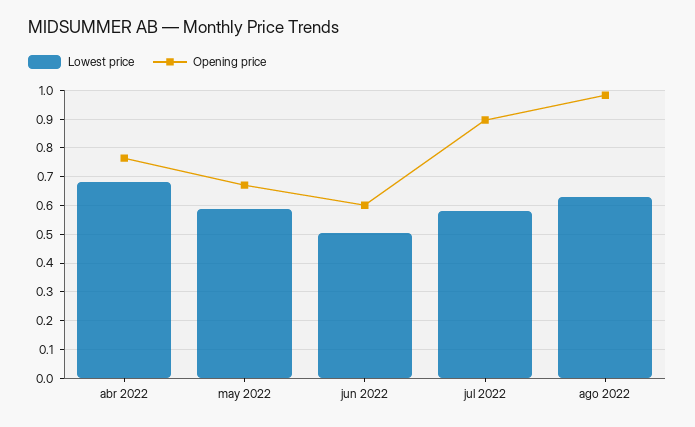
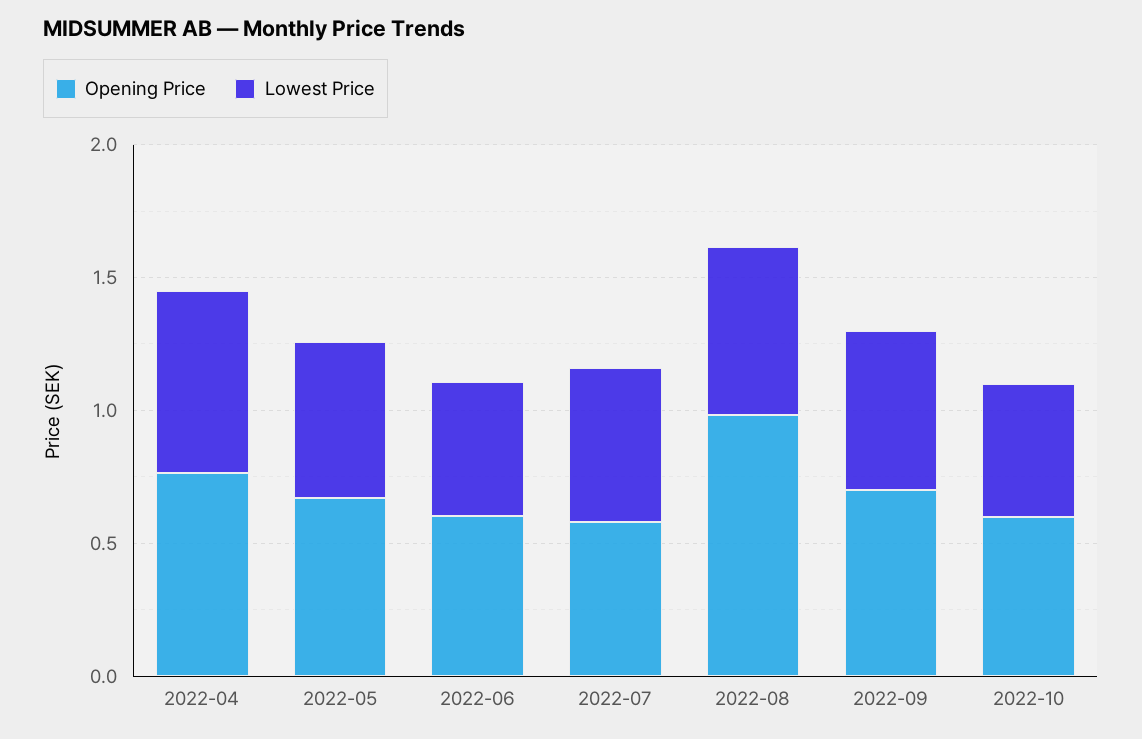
Opening price, jul 2022: 0.9 -> 0.6
Opening price, 2022-09: none -> 0.7
Lowest price, 2022-09: none -> 0.6
Opening price, 2022-10: none -> 0.6
Lowest price, 2022-10: none -> 0.5

